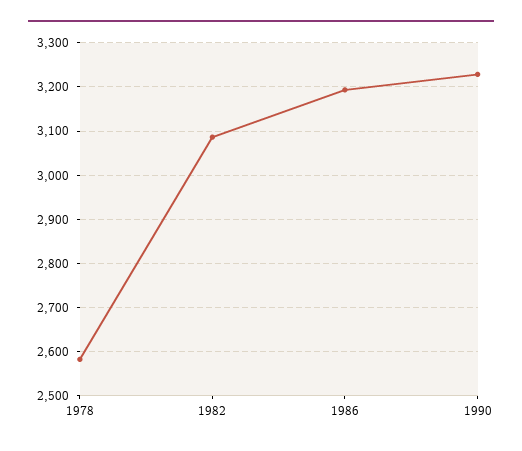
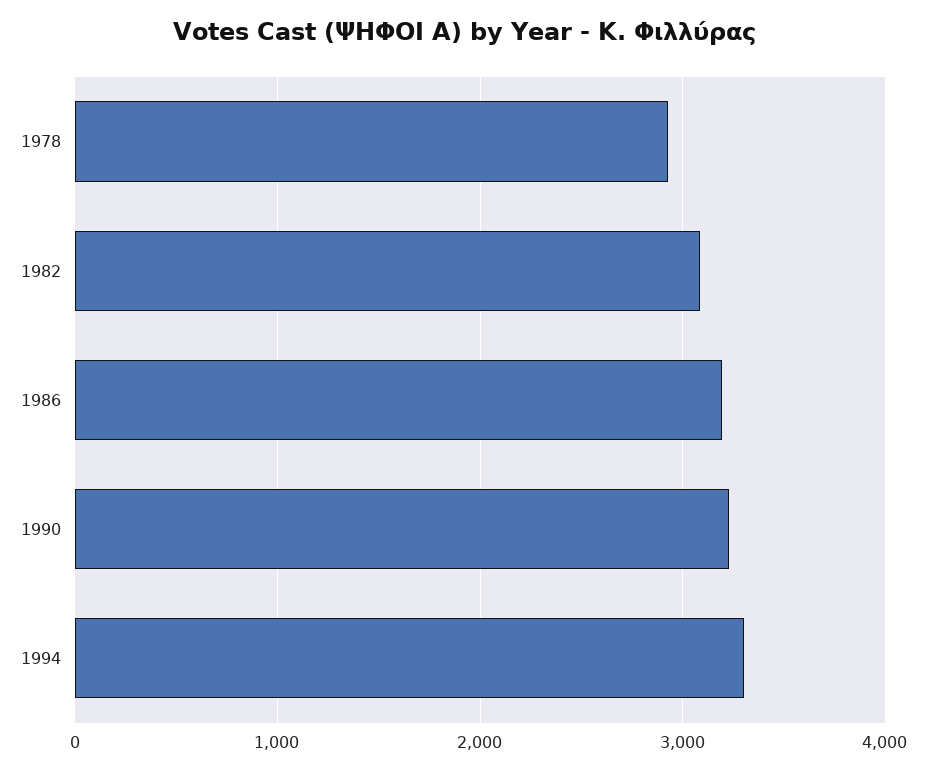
1978: 2580 -> 2900
1994: none -> 3300

